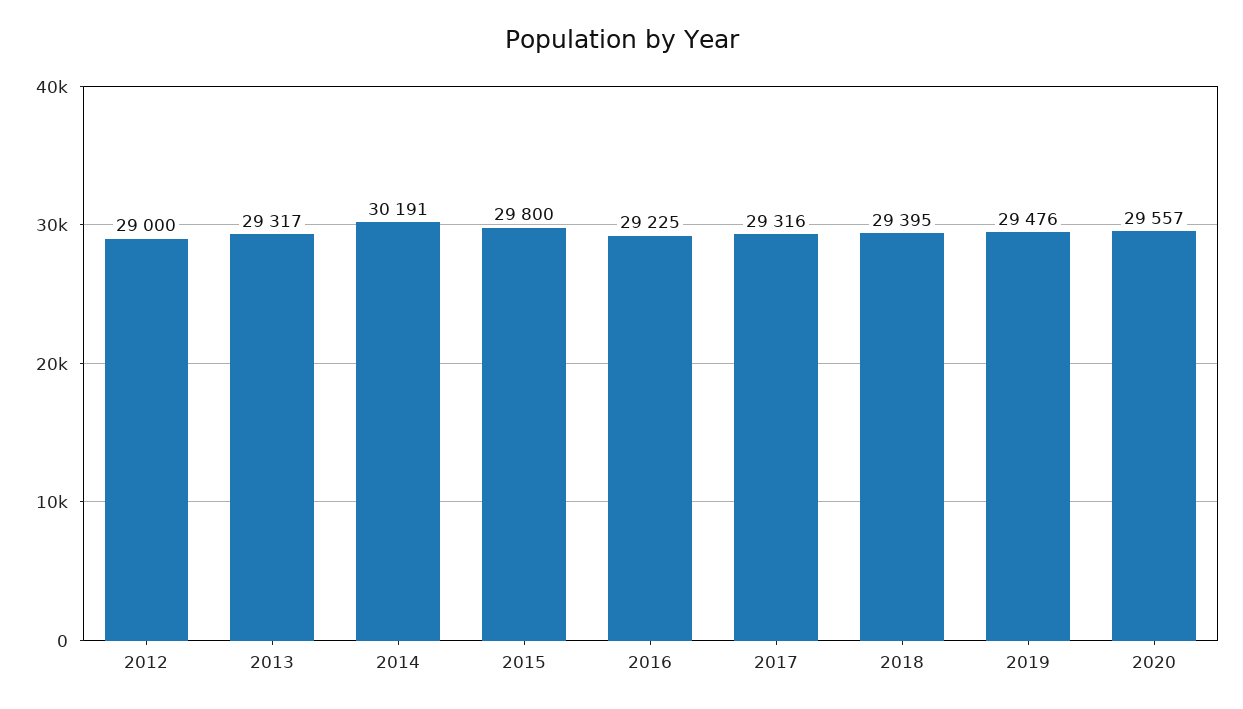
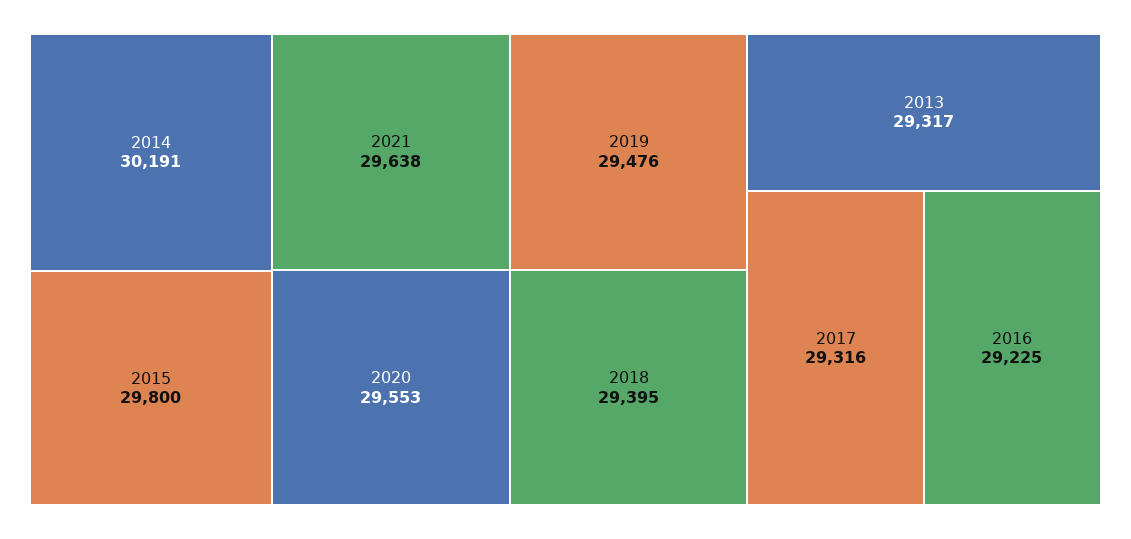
2012: 29000 -> none
2020: 29557 -> 29553
2021: none -> 29638

